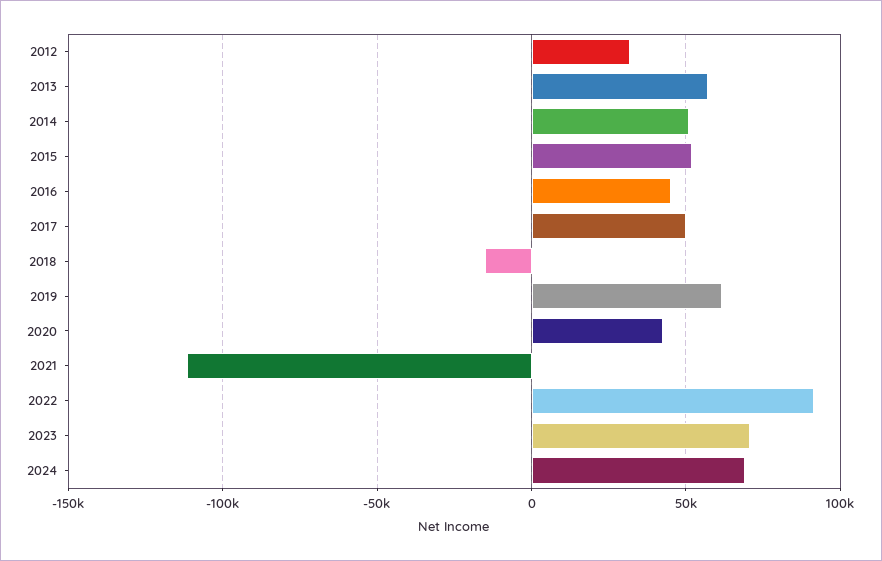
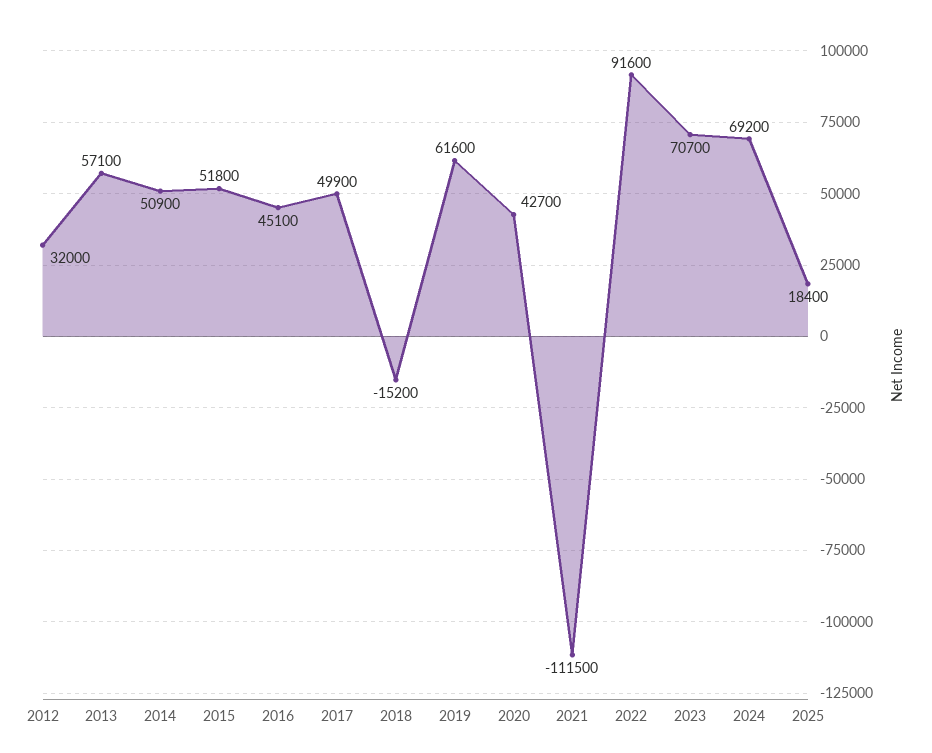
2025: none -> 18400

